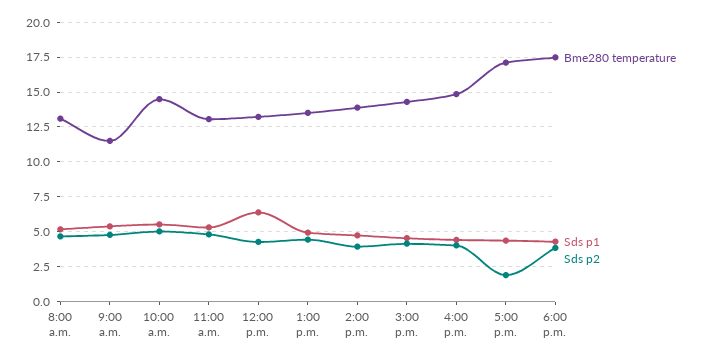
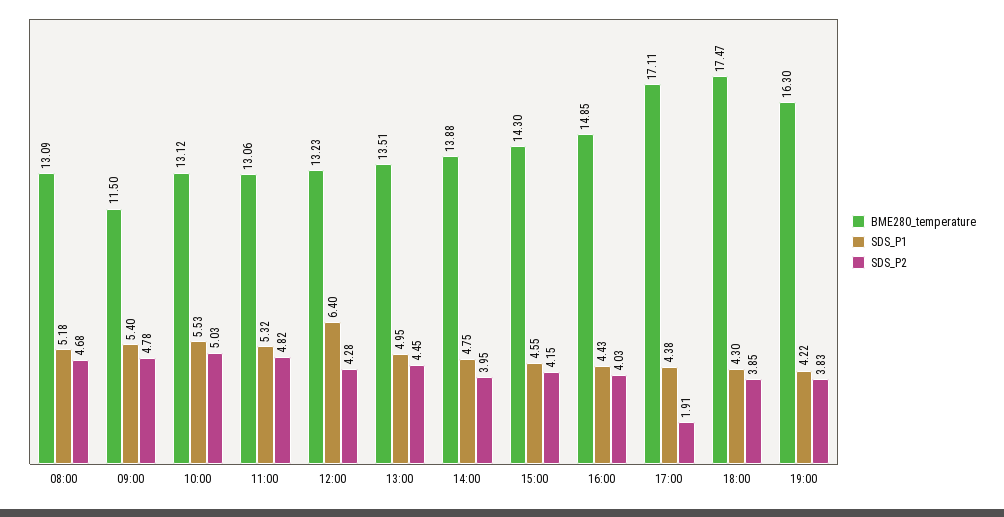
Bme280 temperature, 10:00 a.m.: 14.5 -> 13.12
Bme280 temperature, 19:00: none -> 16.3
Sds p1, 19:00: none -> 4.22
Sds p2, 19:00: none -> 3.83

